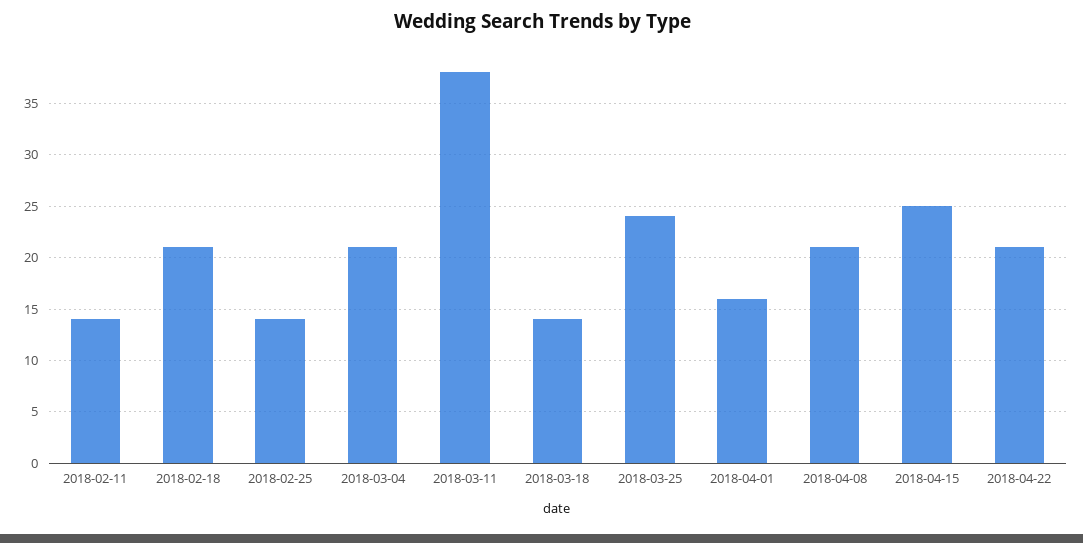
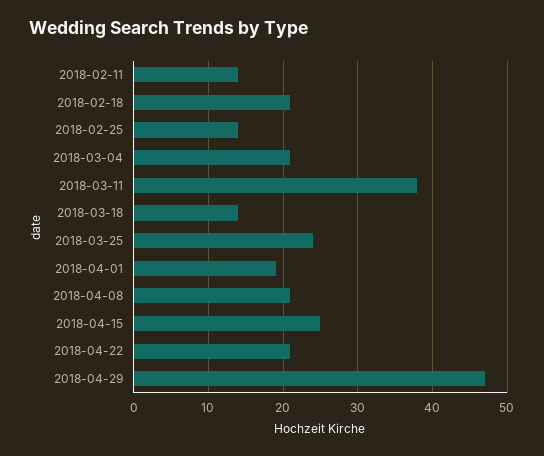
2018-04-01: 16 -> 19
2018-04-29: none -> 47

